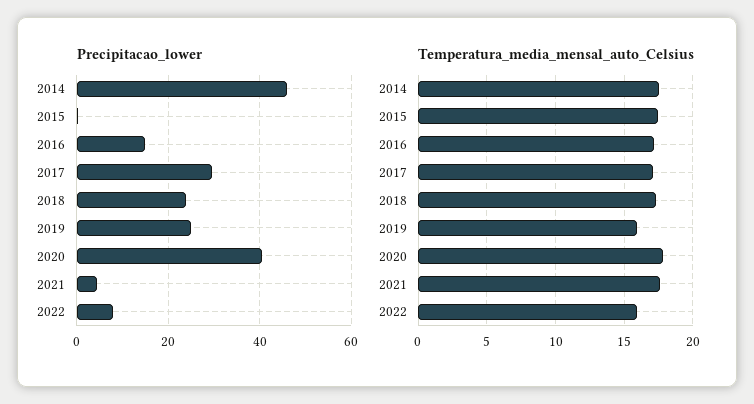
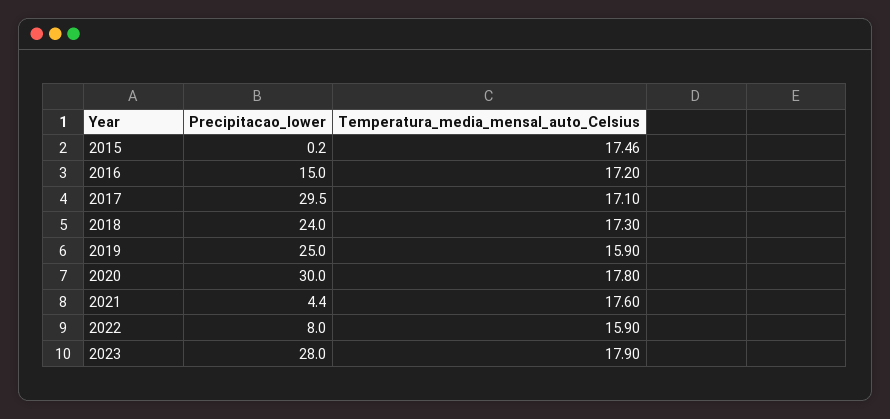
Precipitacao_lower, 2014: 46 -> none
Precipitacao_lower, 2020: 40 -> 30
Temperatura_media_mensal_auto_Celsius, 2014: 17.5 -> none
Precipitacao_lower, 2023: none -> 28
Temperatura_media_mensal_auto_Celsius, 2023: none -> 17.9

